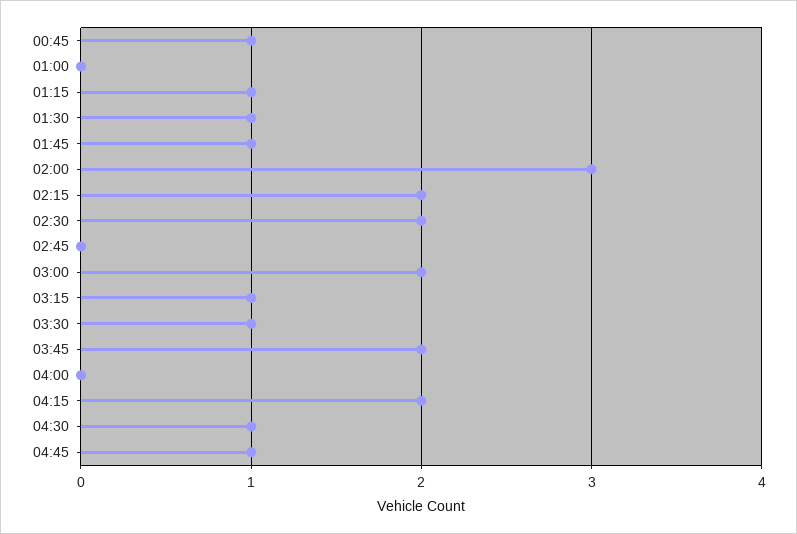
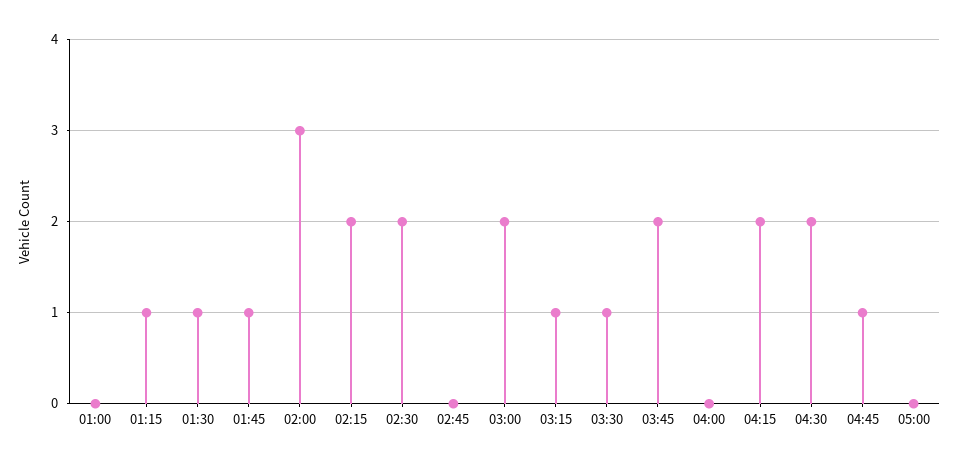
00:45: 1 -> none
04:30: 1 -> 2
05:00: none -> 0

